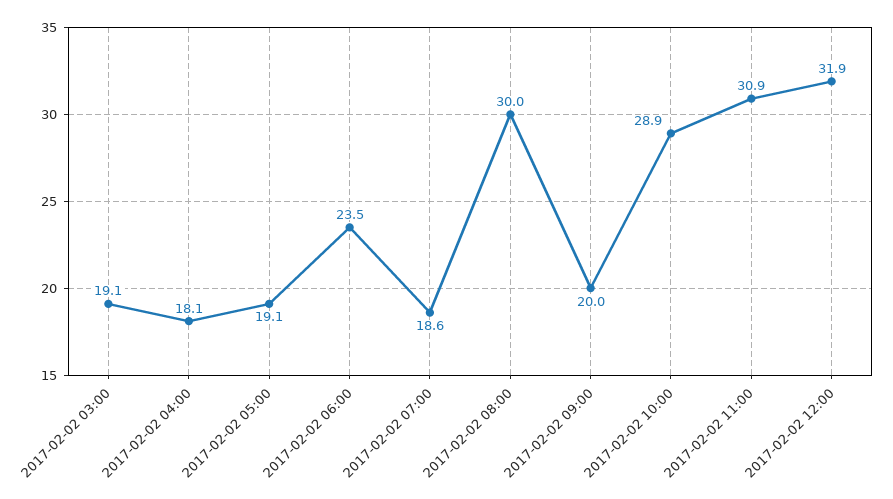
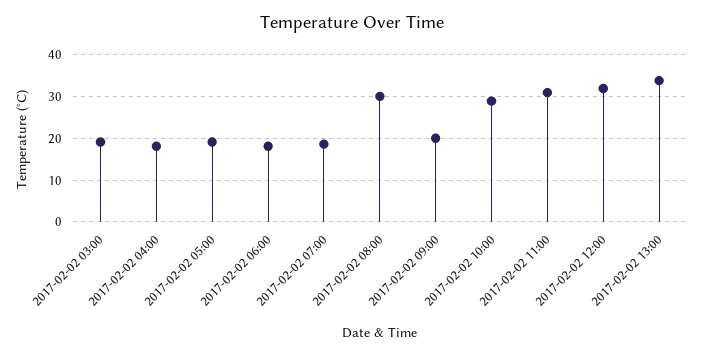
2017-02-02 06:00: 23.5 -> 18
2017-02-02 13:00: none -> 34

